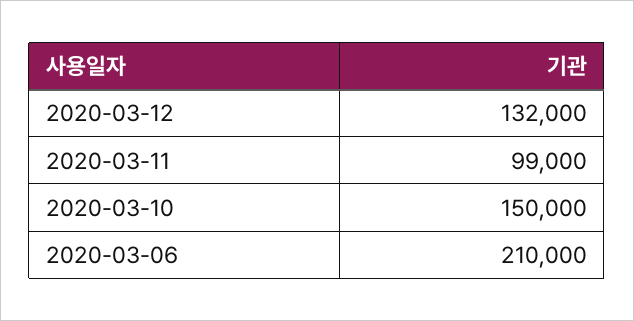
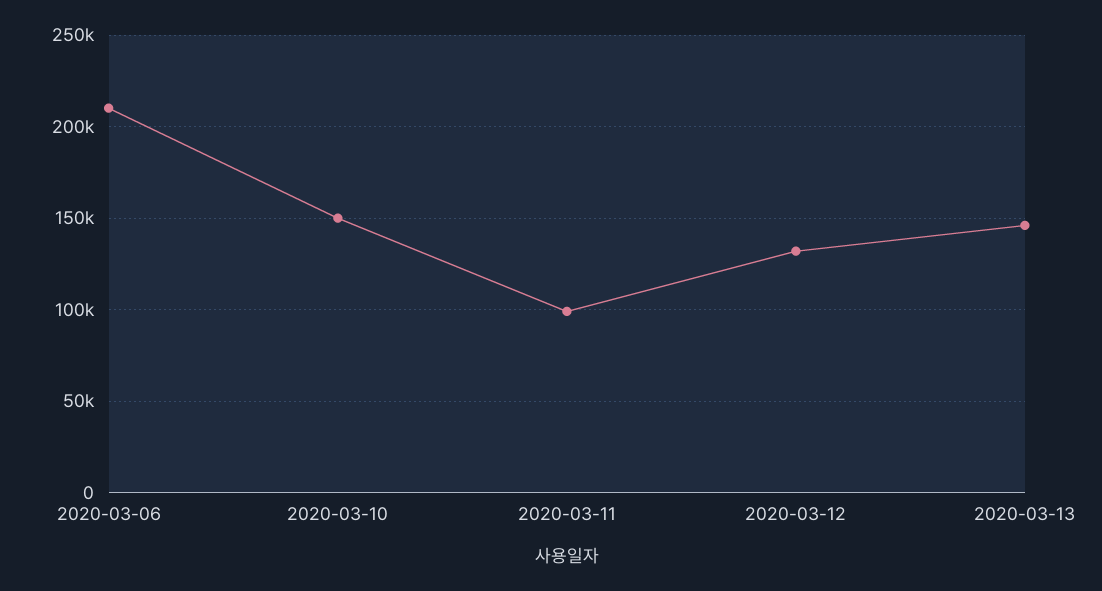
2020-03-13: none -> 145000

